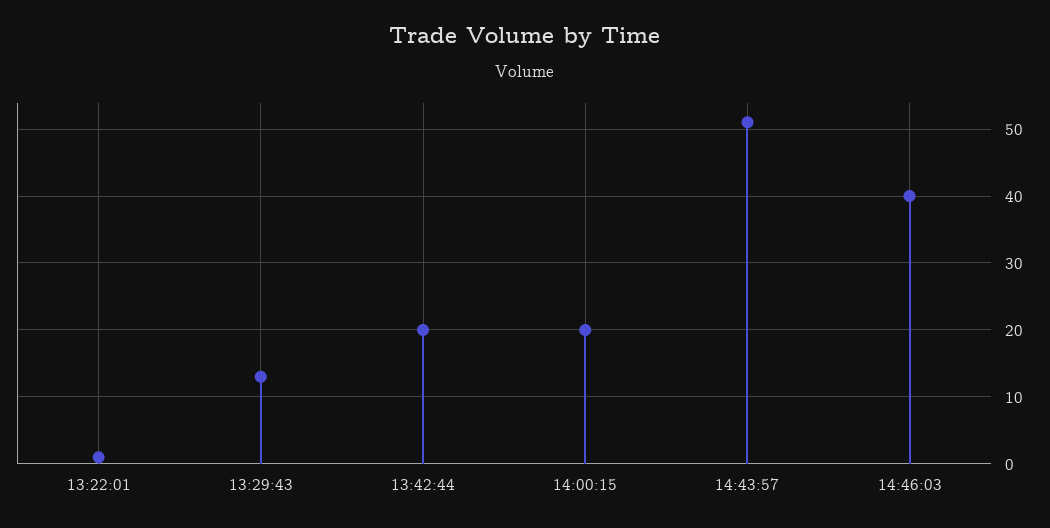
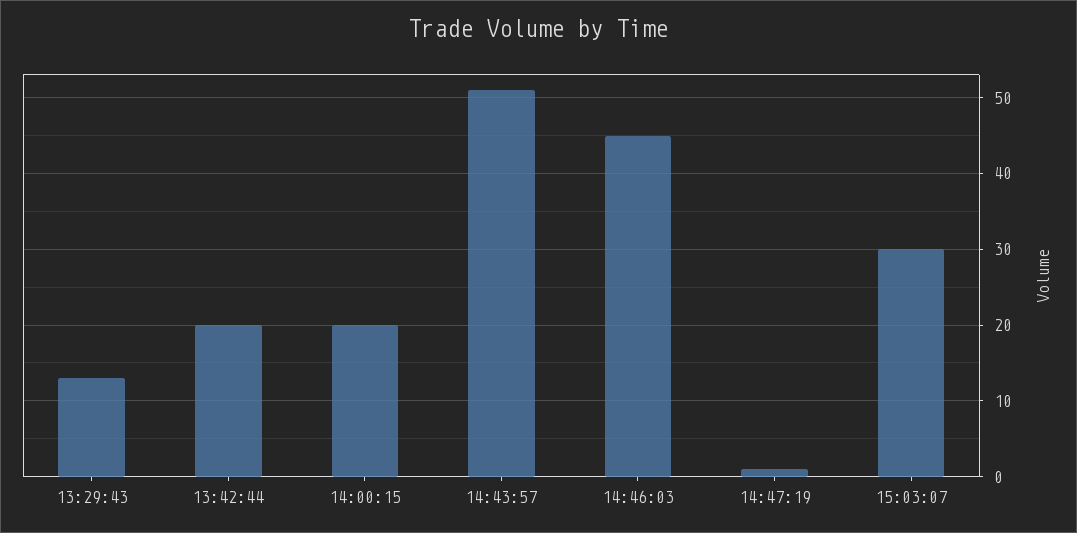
13:22:01: 1 -> none
14:46:03: 40 -> 45
14:47:19: none -> 1
15:03:07: none -> 30

